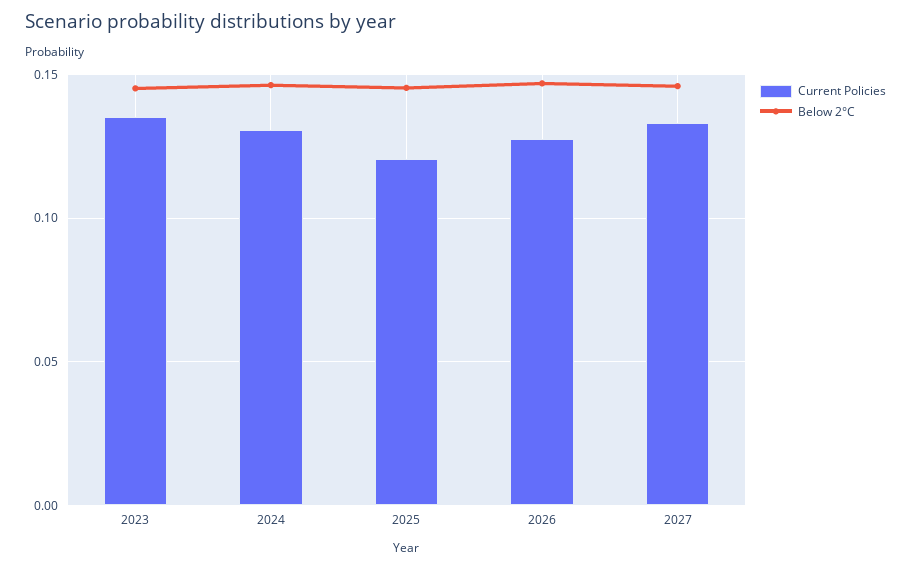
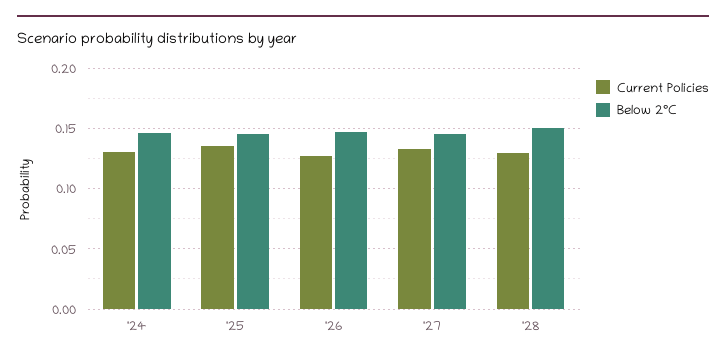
Current Policies, 2023: 0.135 -> none
Below 2°C, 2023: 0.145 -> none
Current Policies, 2025: 0.12 -> 0.135
Current Policies, '28: none -> 0.13
Below 2°C, '28: none -> 0.15

